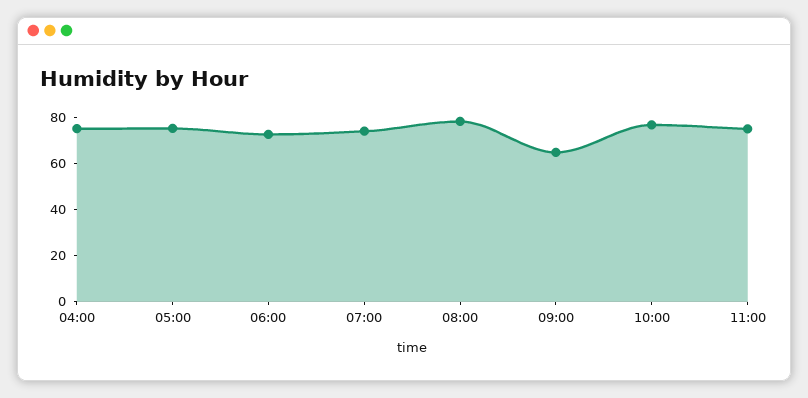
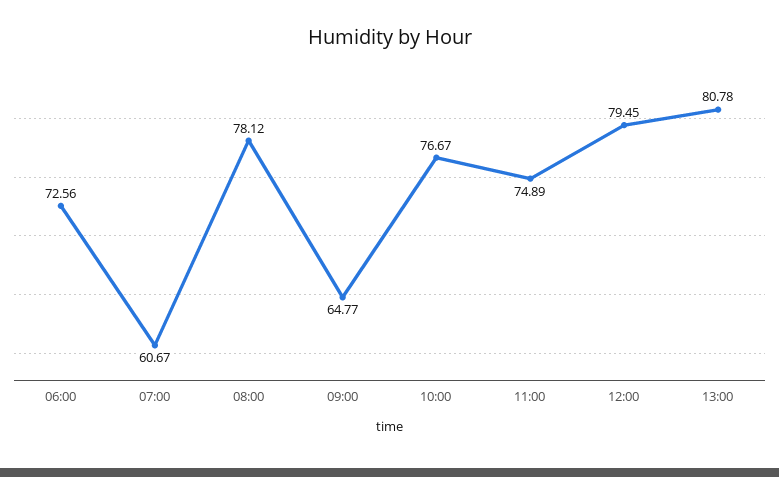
04:00: 75 -> none
05:00: 75 -> none
07:00: 75 -> 60.67
12:00: none -> 79.45
13:00: none -> 80.78

